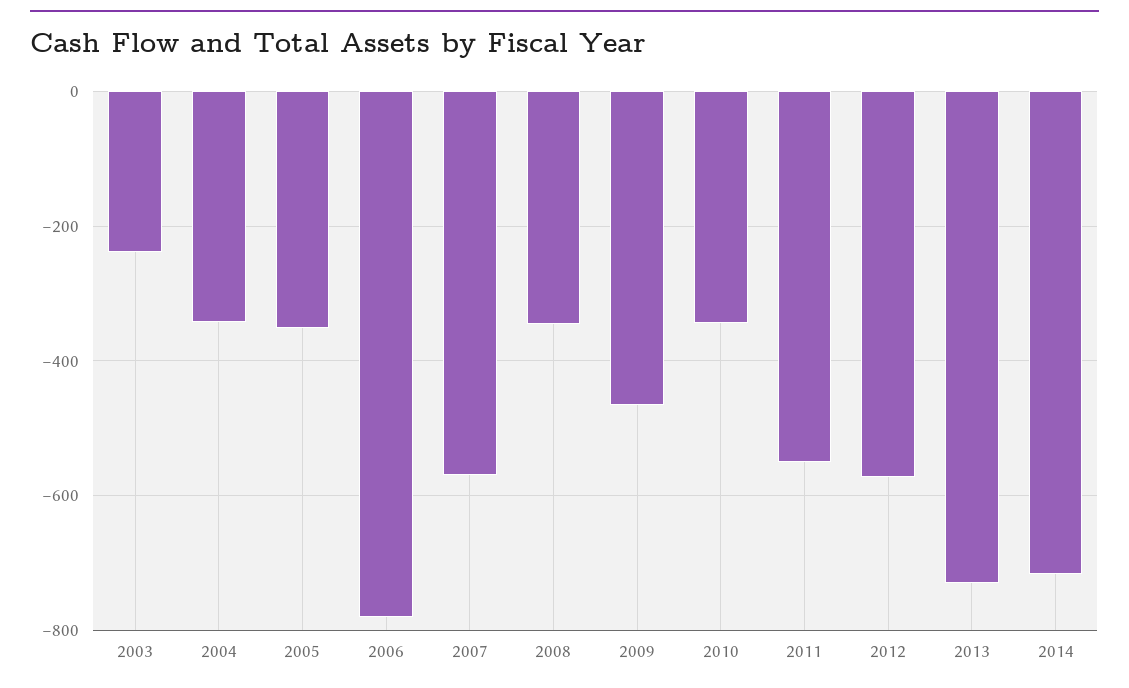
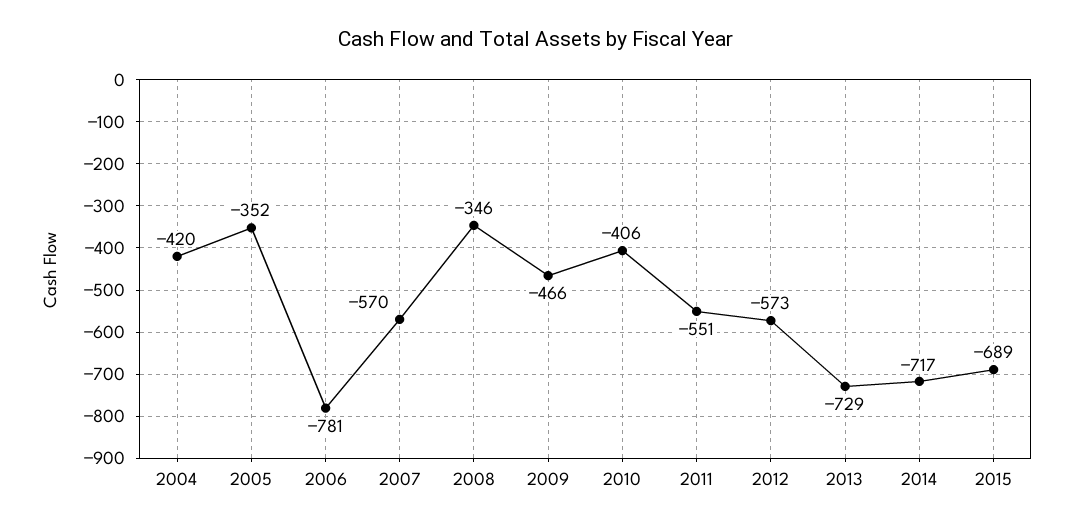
2003: -240 -> none
2004: -340 -> -420
2010: -340 -> -406
2015: none -> -689

